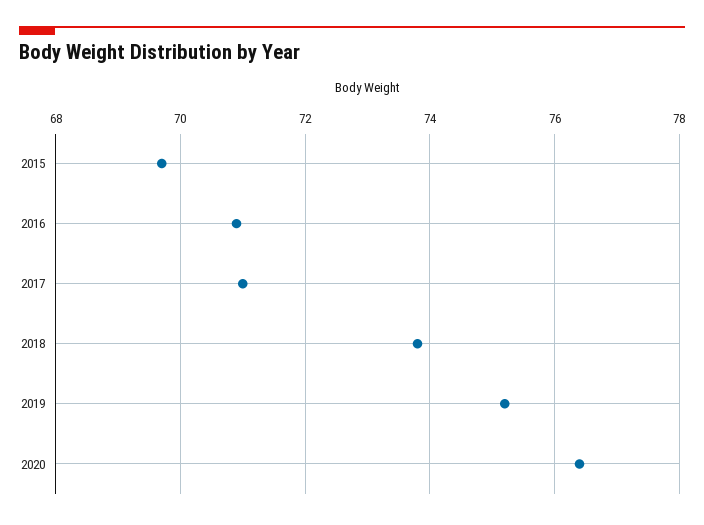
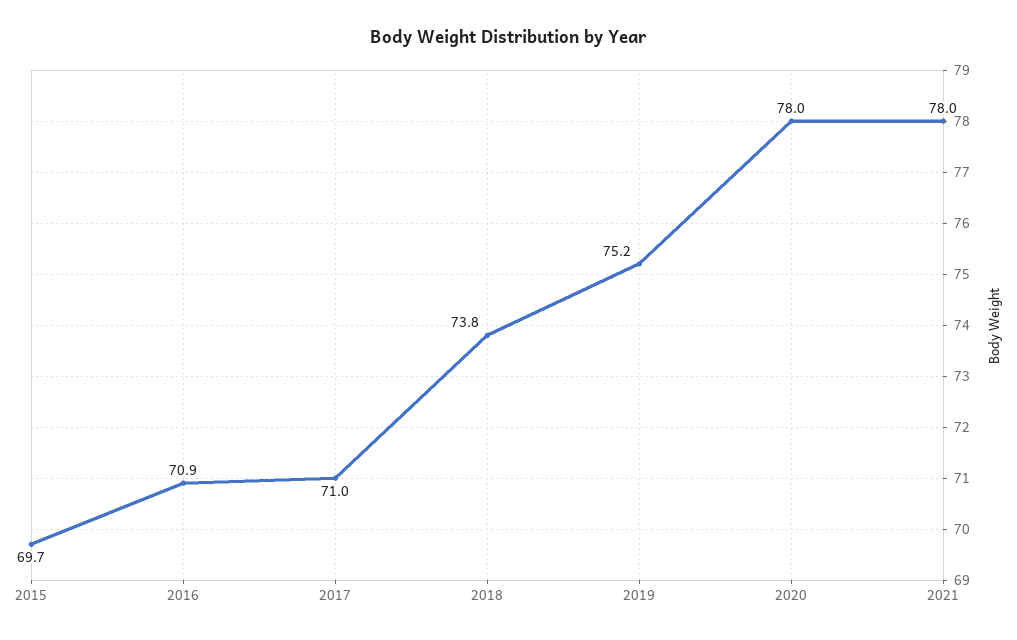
2020: 76.5 -> 78
2021: none -> 78

